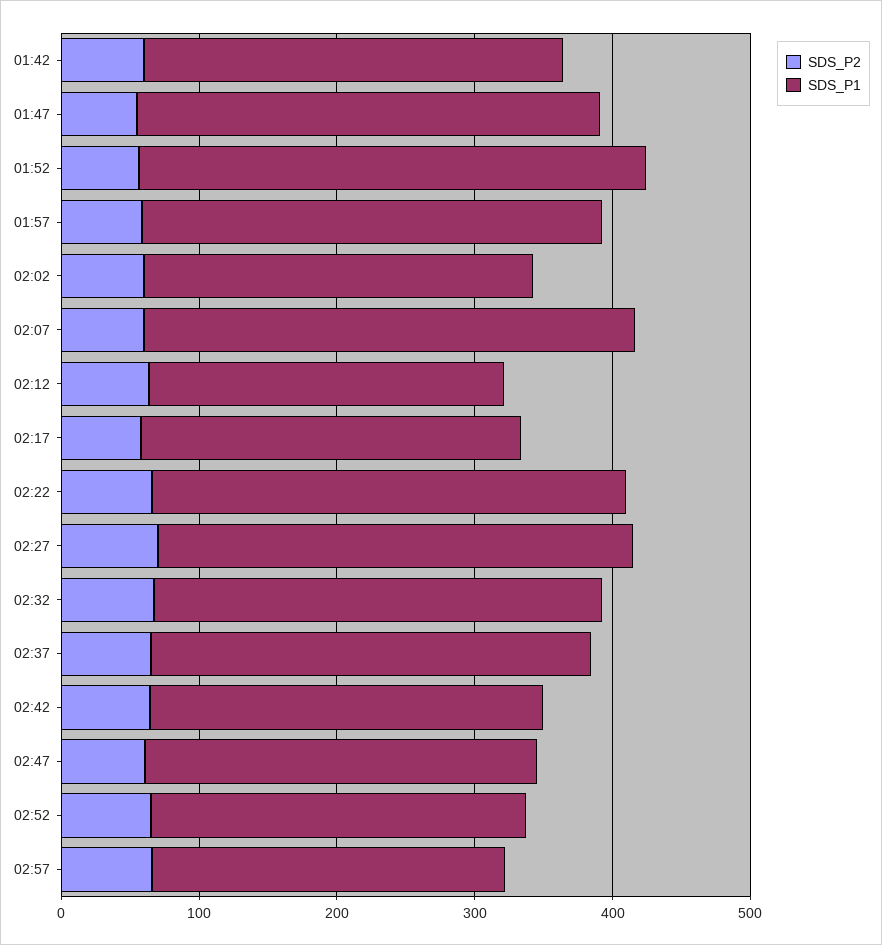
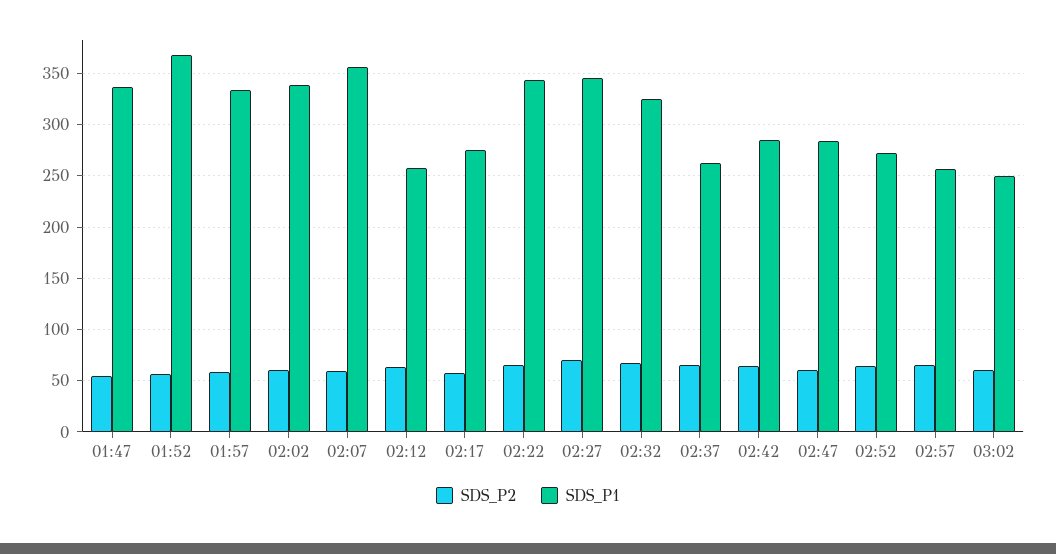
SDS_P2, 01:42: 60 -> none
SDS_P1, 01:42: 300 -> none
SDS_P1, 02:02: 280 -> 340
SDS_P1, 02:37: 320 -> 260
SDS_P2, 03:02: none -> 60
SDS_P1, 03:02: none -> 250

